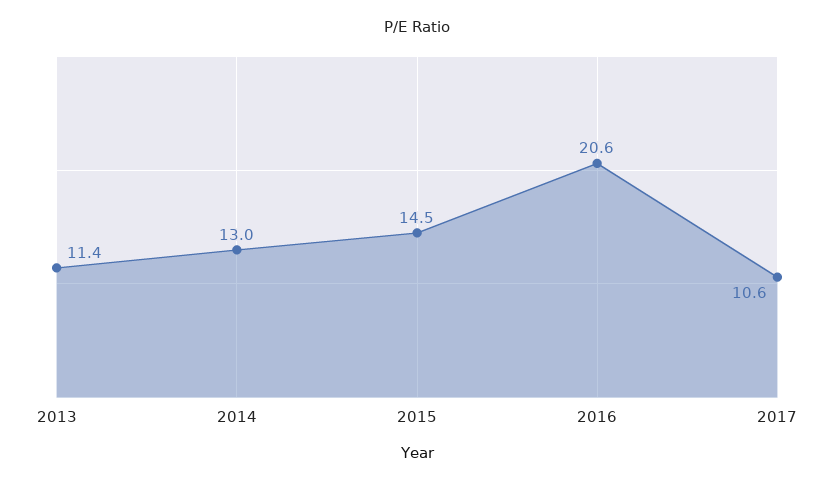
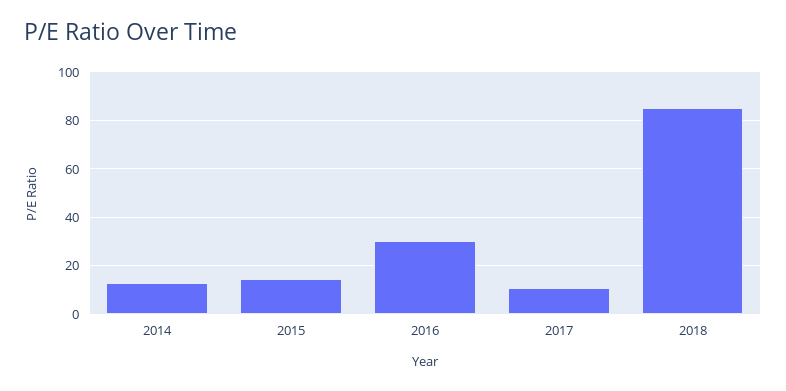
2013: 11.4 -> none
2016: 20.6 -> 30
2018: none -> 85

